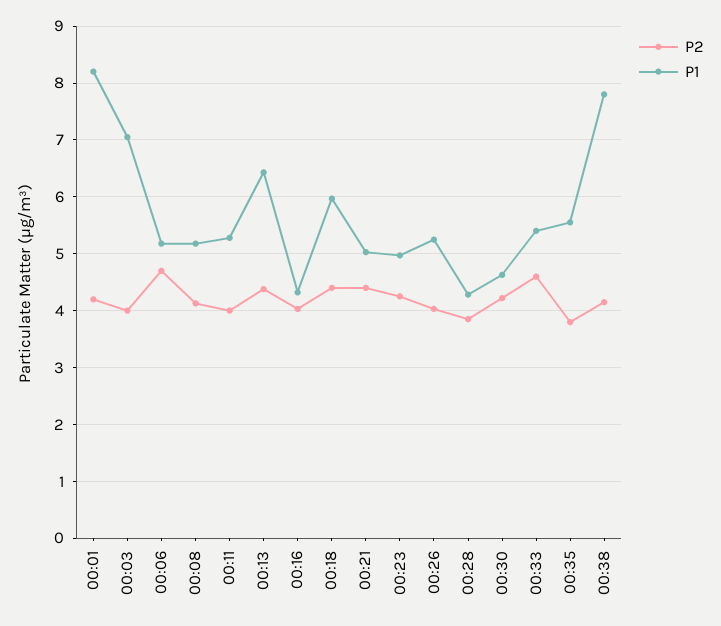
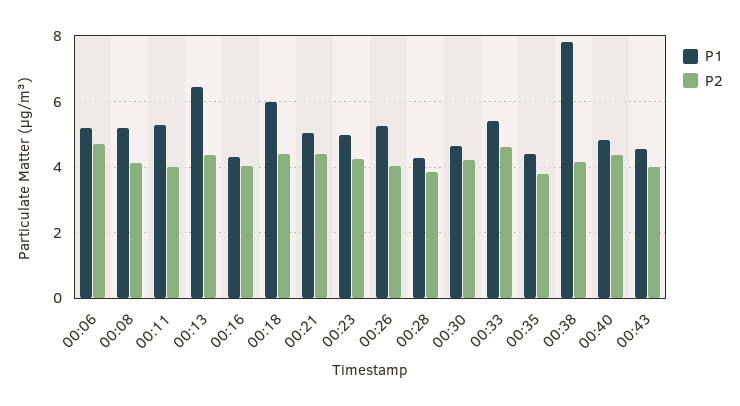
P2, 00:01: 4.2 -> none
P1, 00:01: 8.2 -> none
P2, 00:03: 4 -> none
P1, 00:03: 7 -> none
P1, 00:35: 5.6 -> 4.4
P1, 00:40: none -> 4.8
P2, 00:40: none -> 4.4
P1, 00:43: none -> 4.6
P2, 00:43: none -> 4

